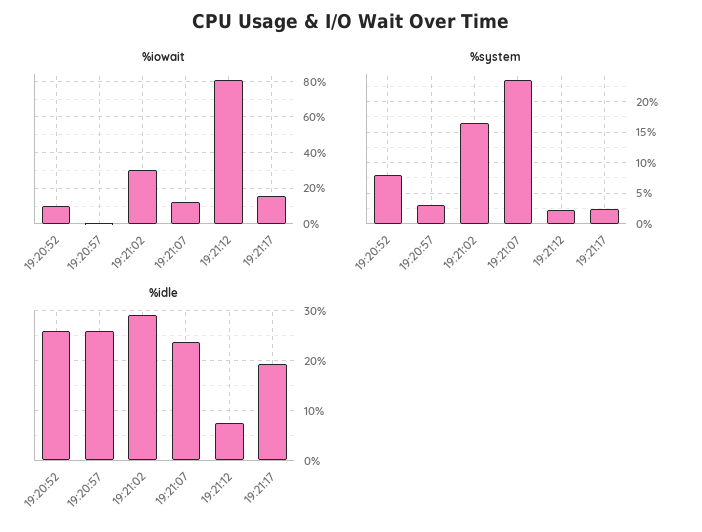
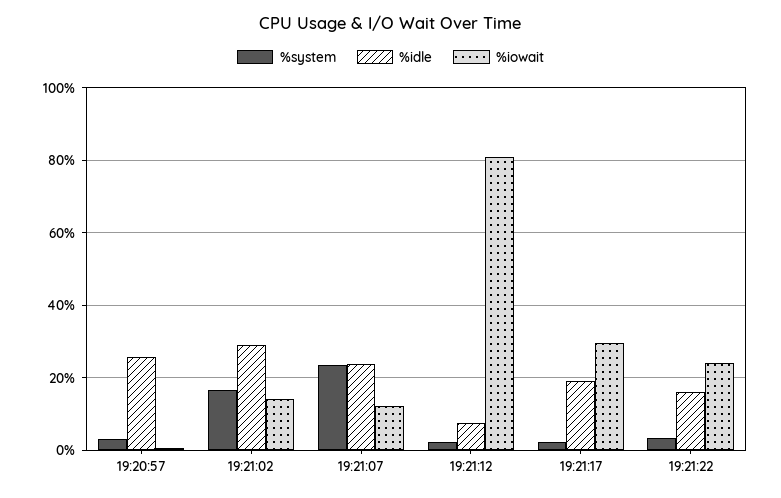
%iowait, 19:20:52: 10 -> none
%iowait, 19:21:02: 30 -> 14
%iowait, 19:21:17: 15 -> 30
%system, 19:20:52: 8 -> none
%idle, 19:20:52: 26 -> none
%system, 19:21:22: none -> 4
%idle, 19:21:22: none -> 16
%iowait, 19:21:22: none -> 24

